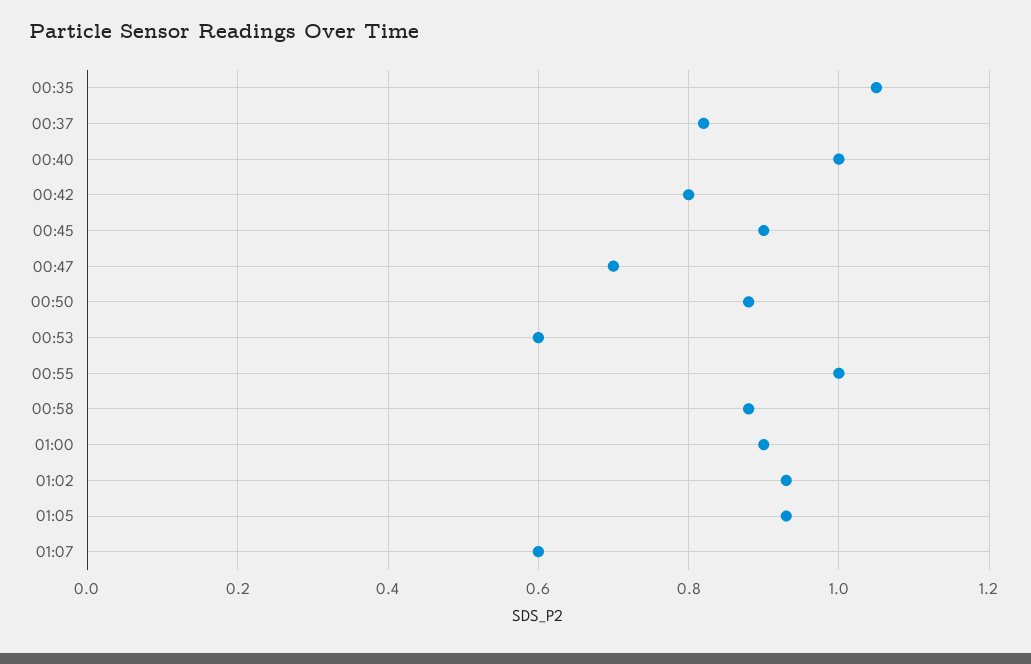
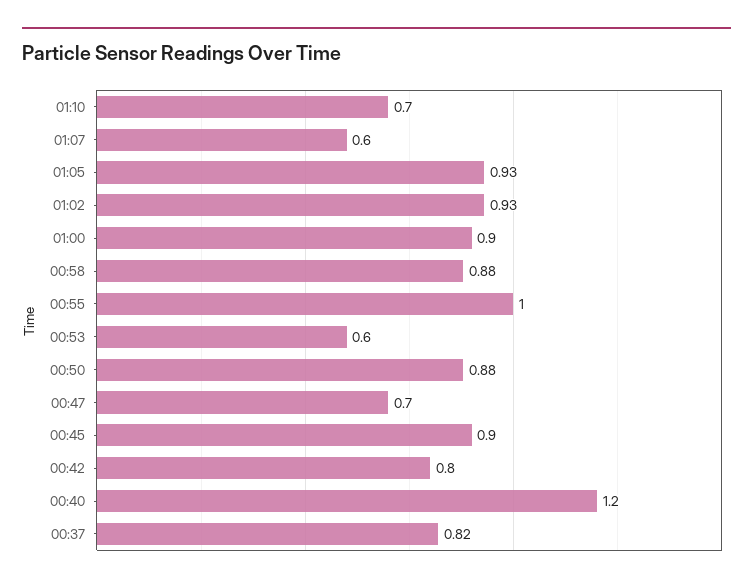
00:35: 1.05 -> none
00:40: 1 -> 1.2
01:10: none -> 0.7

